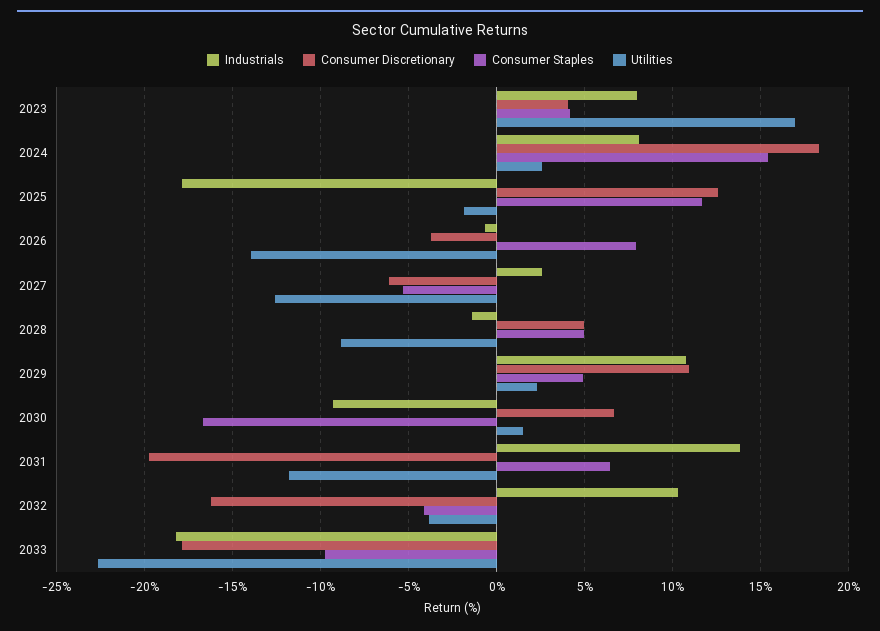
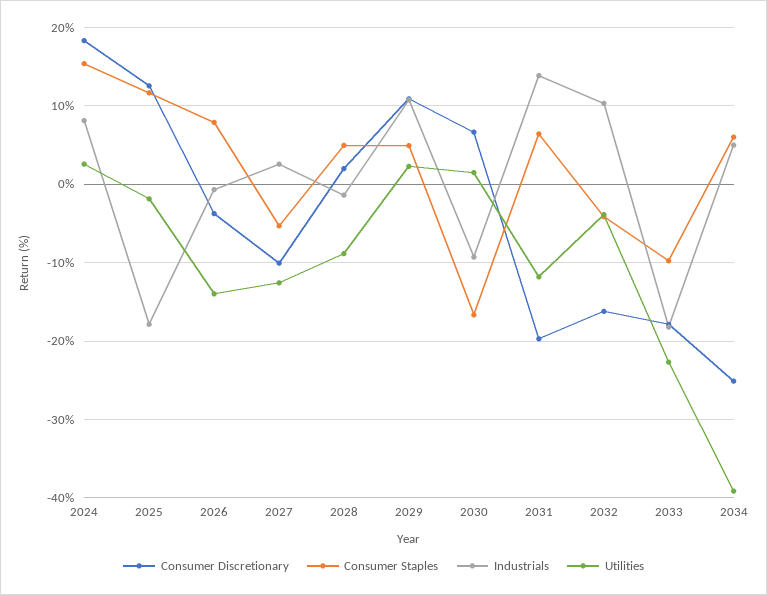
Industrials, 2023: 8 -> none
Consumer Discretionary, 2023: 4 -> none
Consumer Staples, 2023: 4 -> none
Utilities, 2023: 17 -> none
Consumer Discretionary, 2027: -6 -> -10
Consumer Discretionary, 2028: 5 -> 2
Consumer Discretionary, 2034: none -> -25
Consumer Staples, 2034: none -> 6
Industrials, 2034: none -> 5
Utilities, 2034: none -> -39

